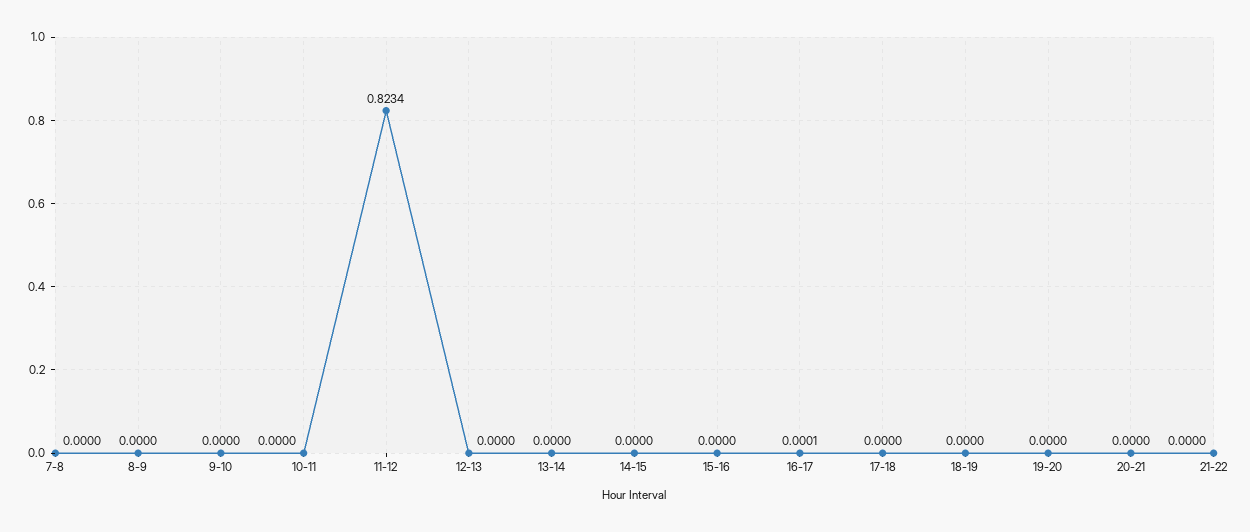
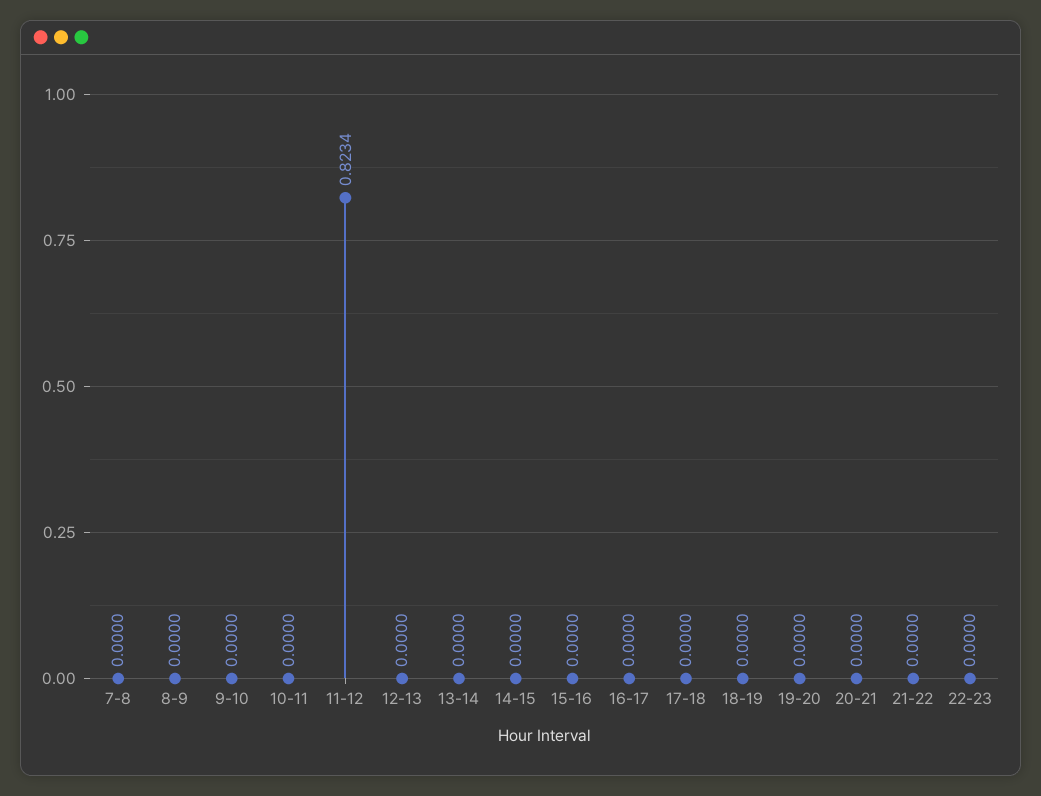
16-17: 0.0001 -> 0
22-23: none -> 0

